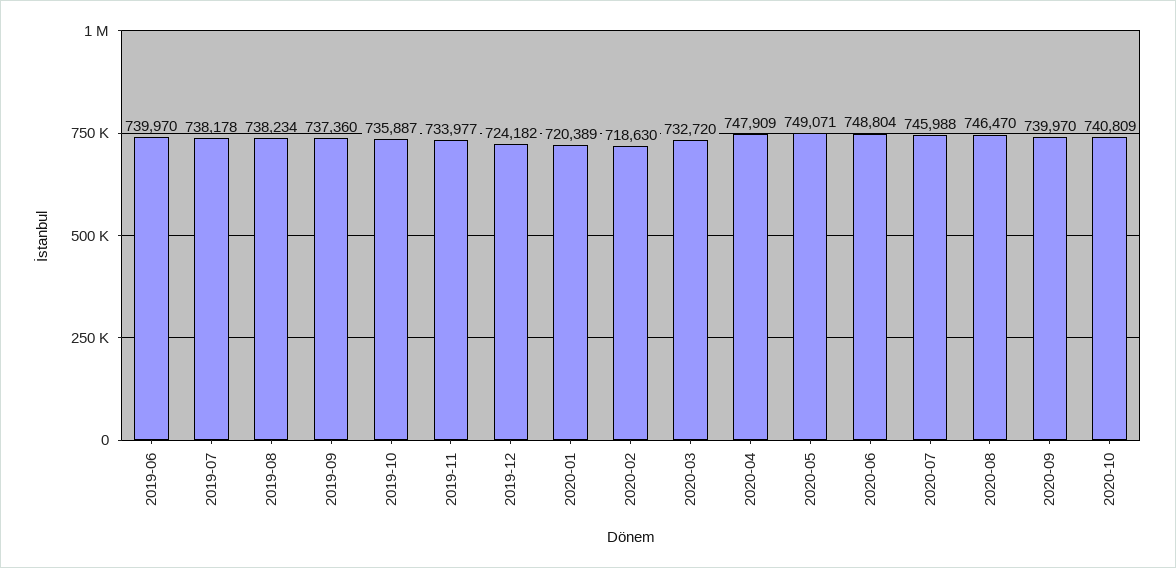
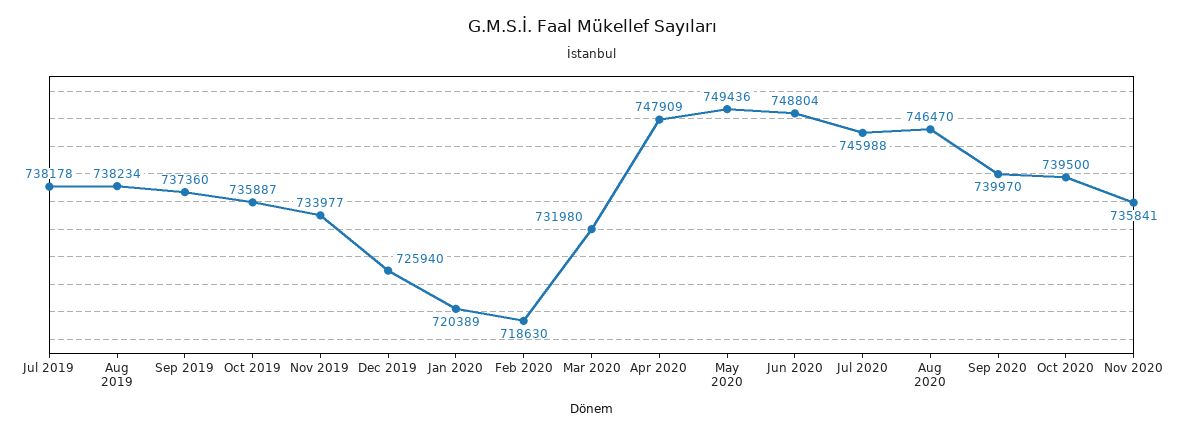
2019-06: 739970 -> none
2019-12: 724182 -> 725940
2020-03: 732720 -> 731980
2020-05: 749071 -> 749436
2020-10: 740809 -> 739500
Nov 2020: none -> 735841

